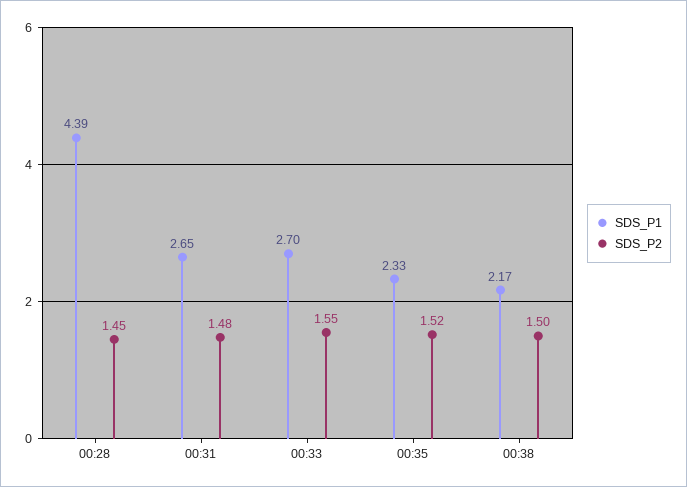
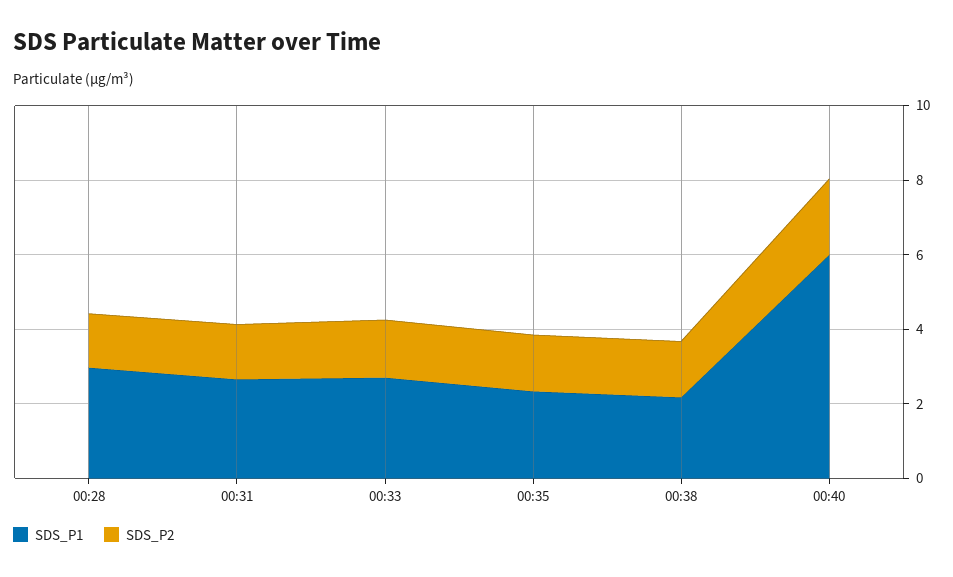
SDS_P1, 00:28: 4.39 -> 3
SDS_P1, 00:40: none -> 6
SDS_P2, 00:40: none -> 2

